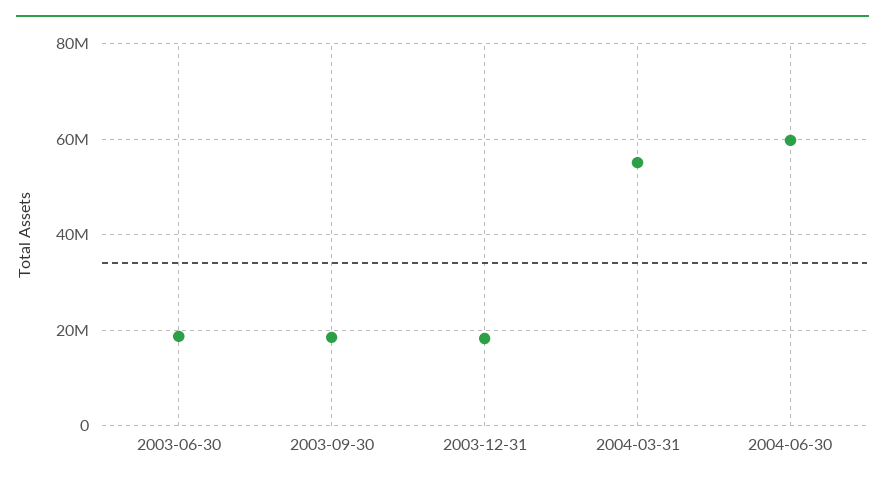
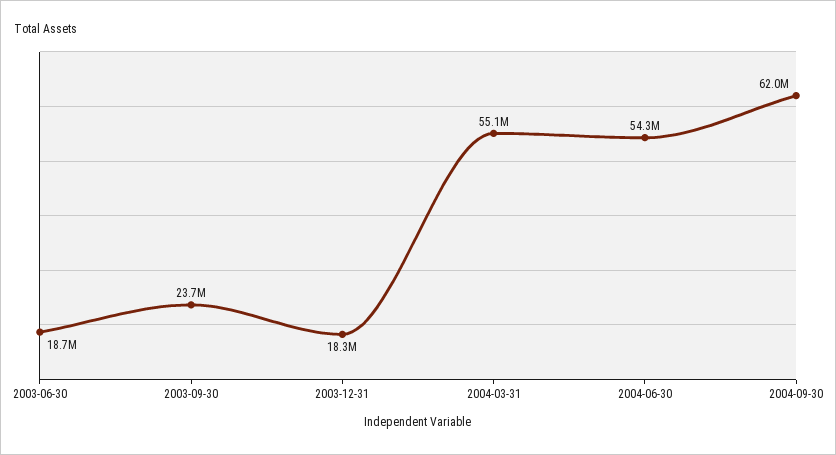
2003-09-30: 18000000 -> 23700000
2004-06-30: 60000000 -> 54300000
2004-09-30: none -> 62000000

